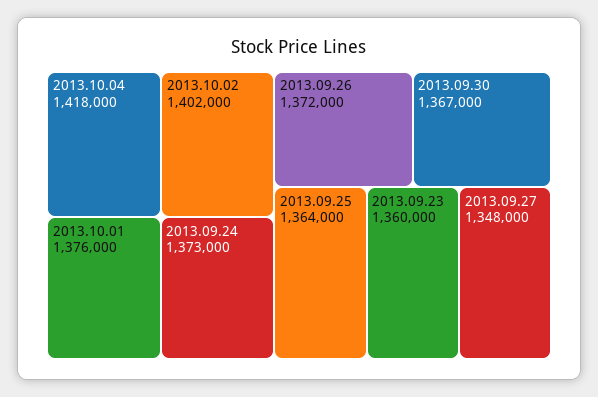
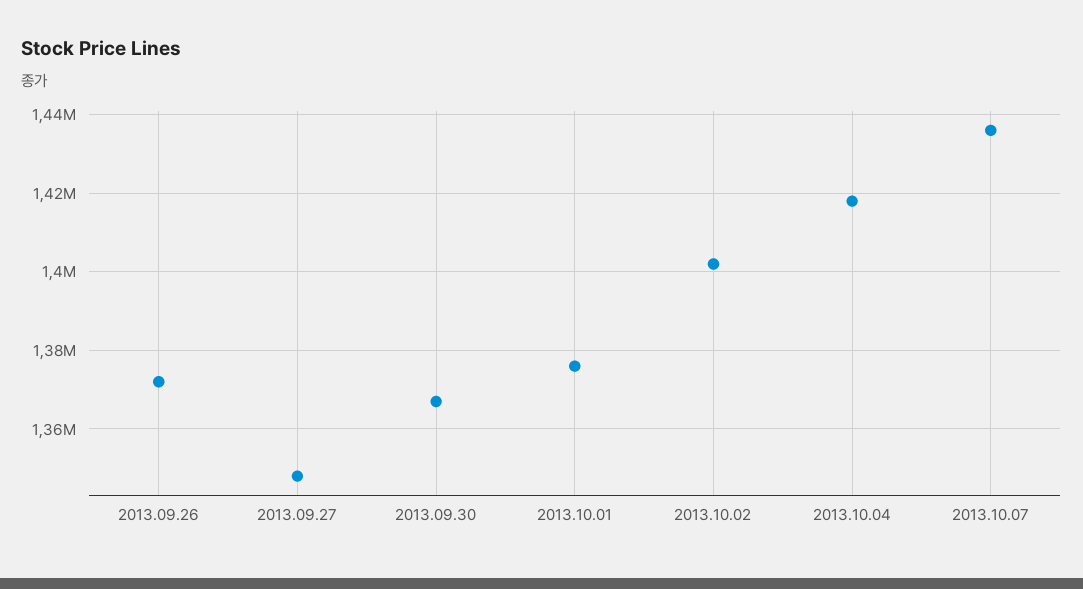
2013.09.24: 1373000 -> none
2013.09.25: 1364000 -> none
2013.09.23: 1360000 -> none
2013.10.07: none -> 1436000

